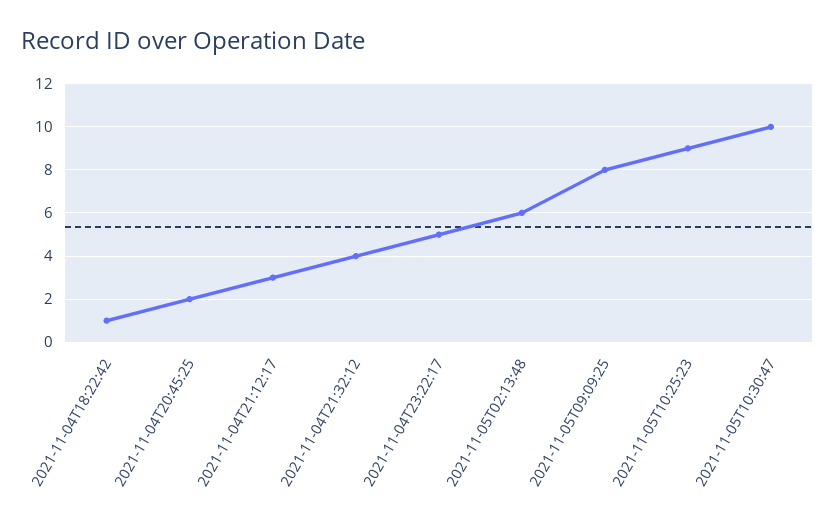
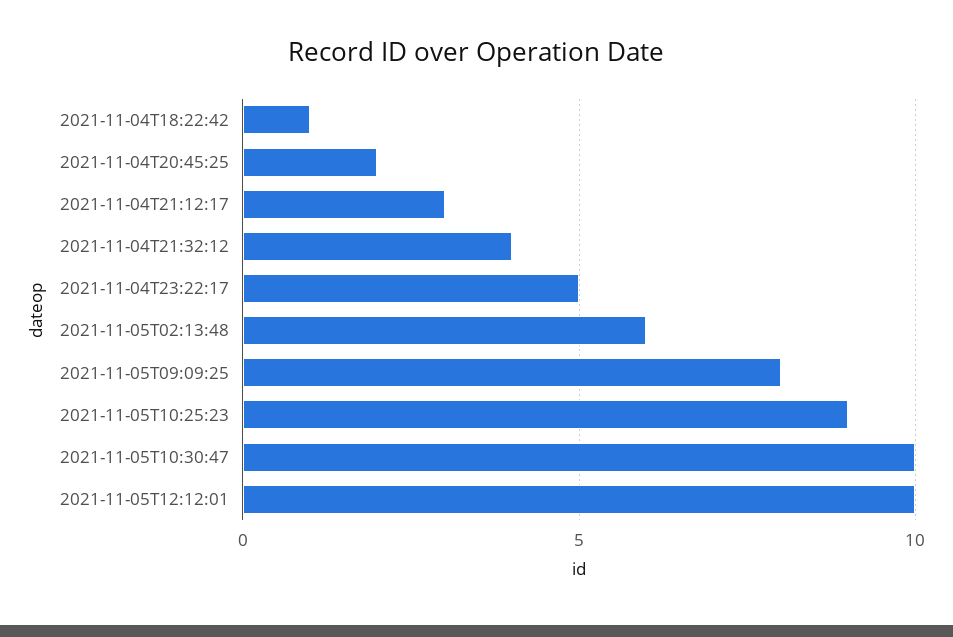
2021-11-05T12:12:01: none -> 10

